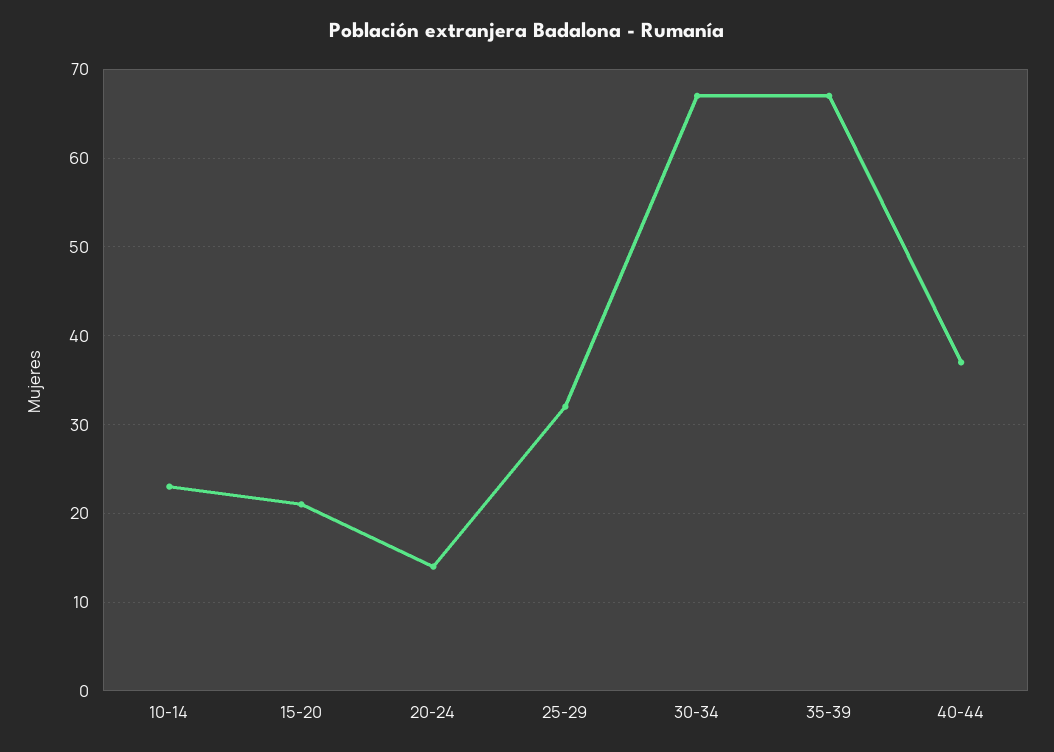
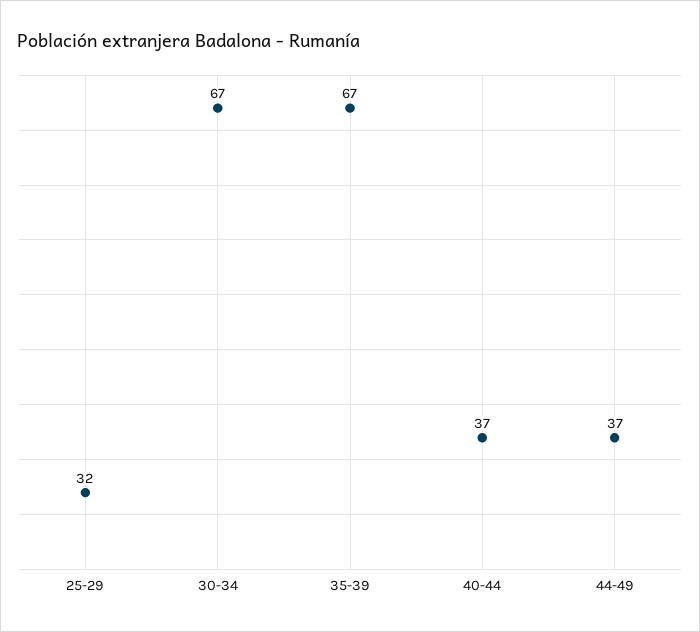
10-14: 23 -> none
15-20: 21 -> none
20-24: 14 -> none
44-49: none -> 37

